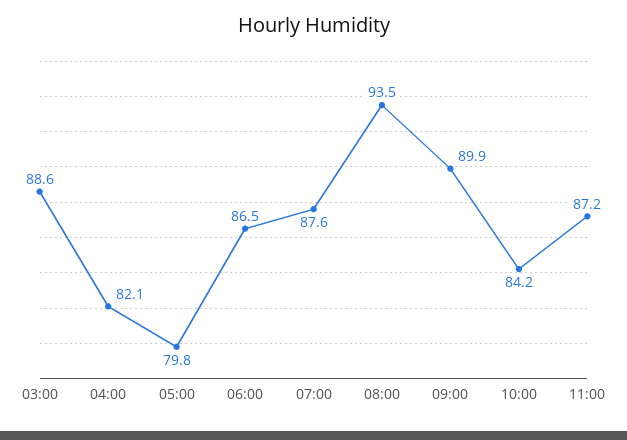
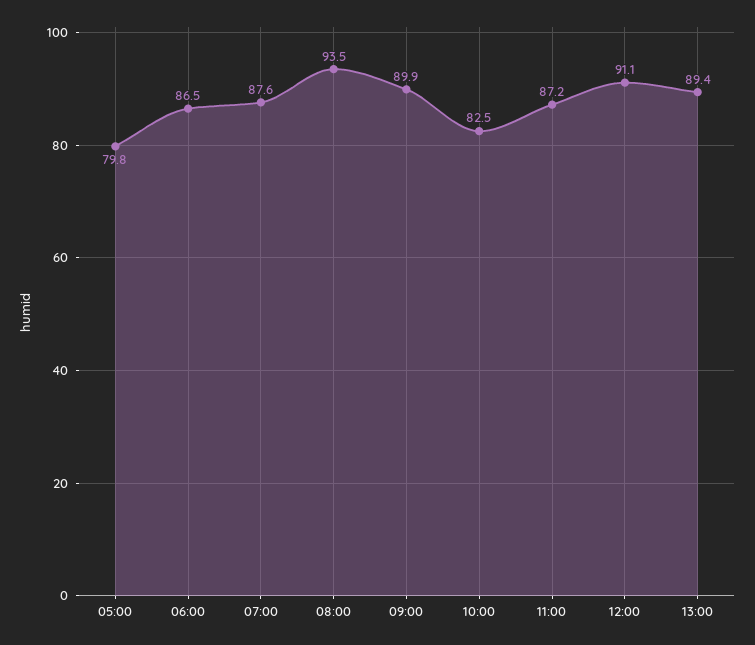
03:00: 88.6 -> none
04:00: 82.1 -> none
10:00: 84.2 -> 82.5
12:00: none -> 91.1
13:00: none -> 89.4

